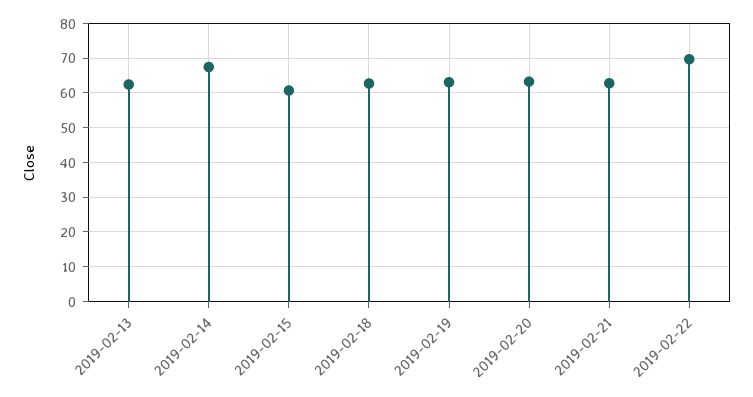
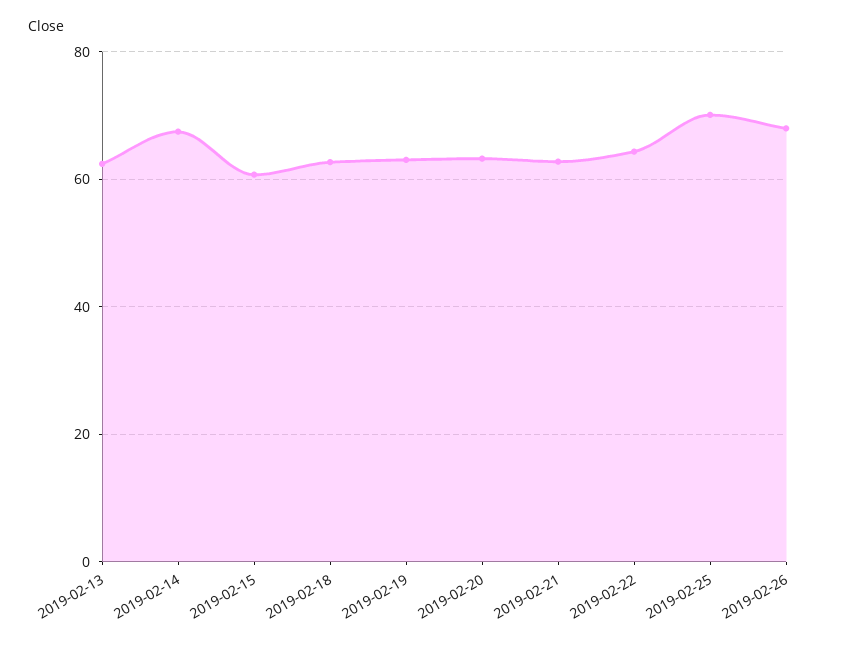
2019-02-22: 70 -> 64
2019-02-25: none -> 70
2019-02-26: none -> 68

